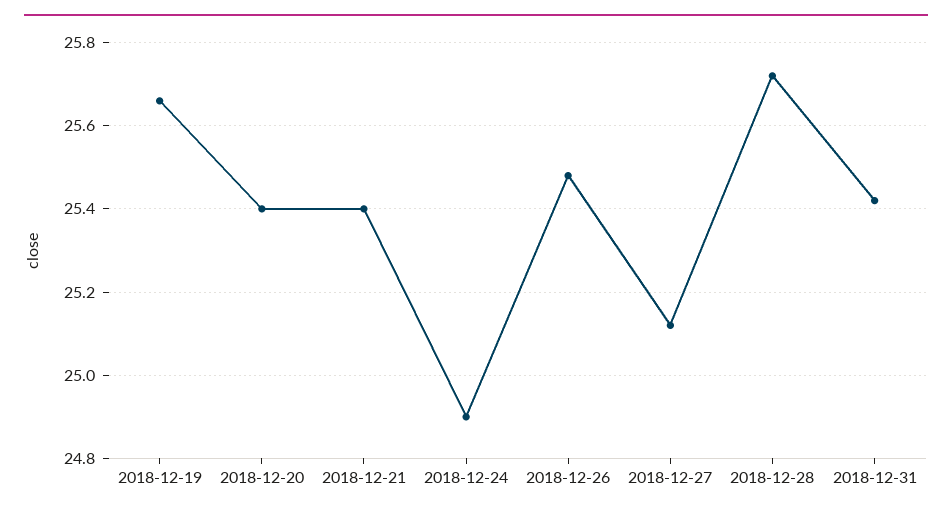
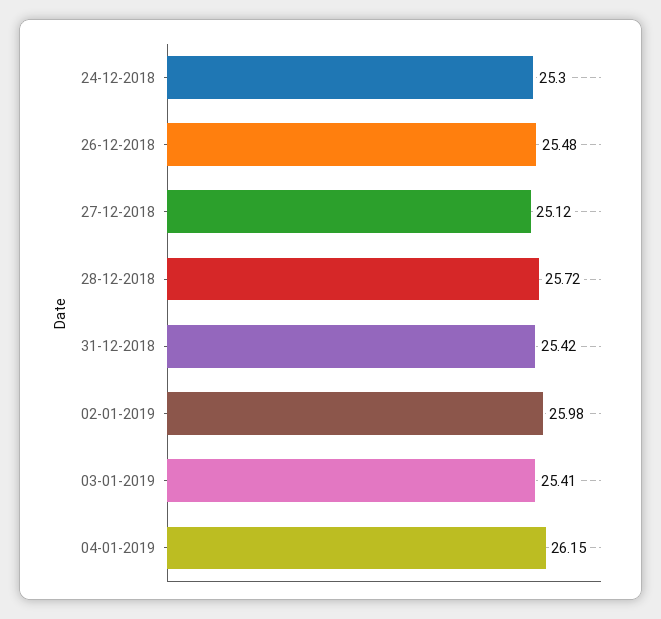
2018-12-19: 25.65 -> none
2018-12-20: 25.4 -> none
2018-12-21: 25.4 -> none
2018-12-24: 24.9 -> 25.3
02-01-2019: none -> 25.98
03-01-2019: none -> 25.41
04-01-2019: none -> 26.15

